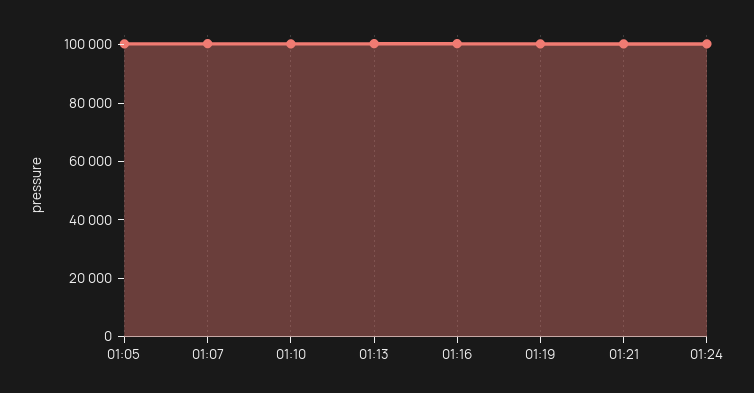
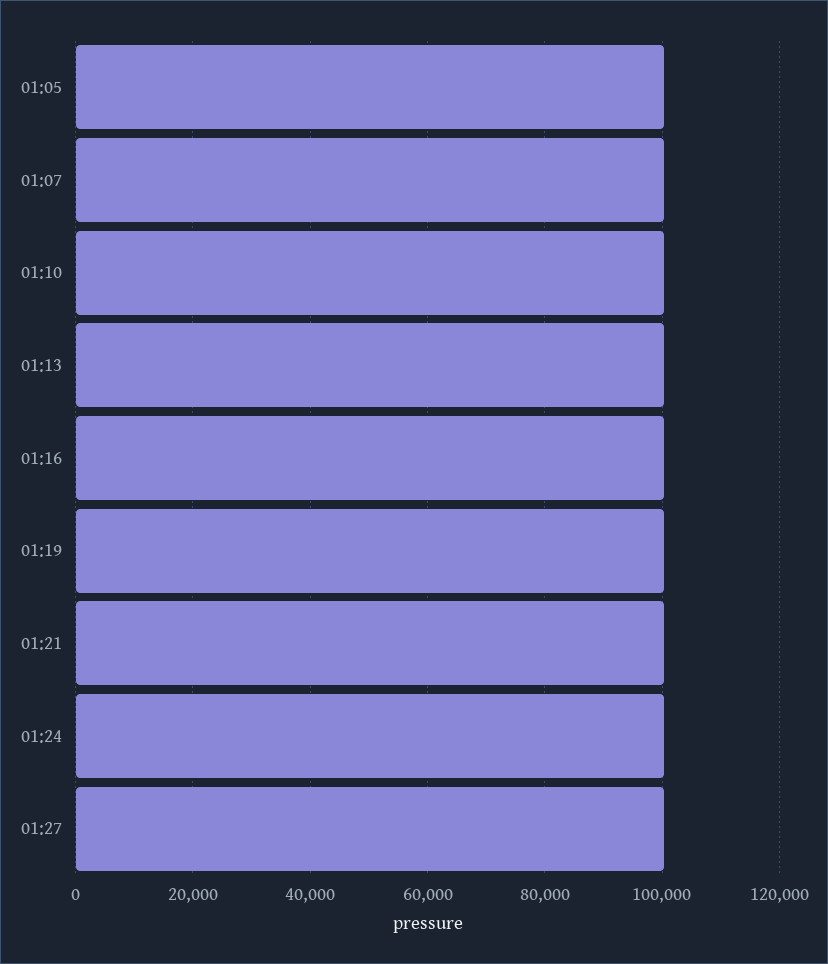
01:27: none -> 100000

